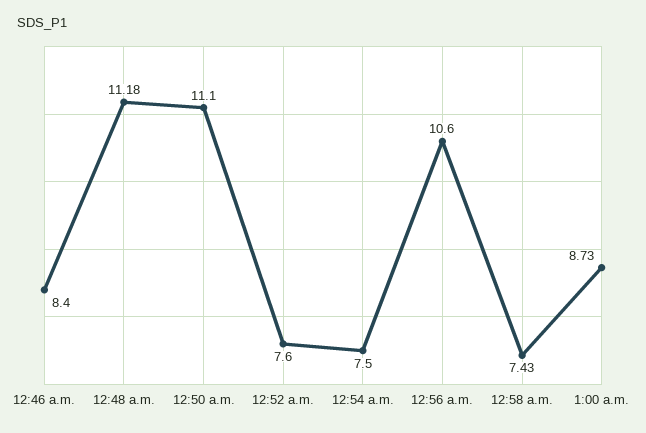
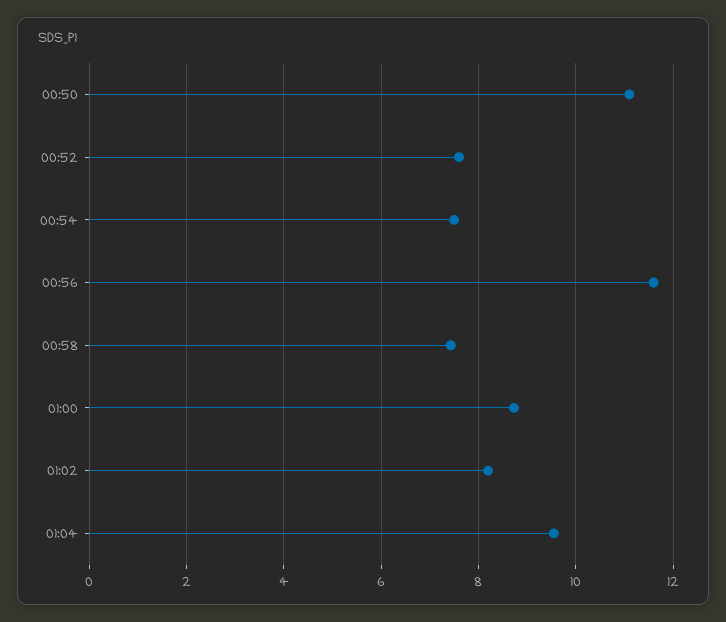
12:46 a.m.: 8.4 -> none
12:48 a.m.: 11.18 -> none
12:56 a.m.: 10.6 -> 11.6
01:02: none -> 8.2
01:04: none -> 9.6

